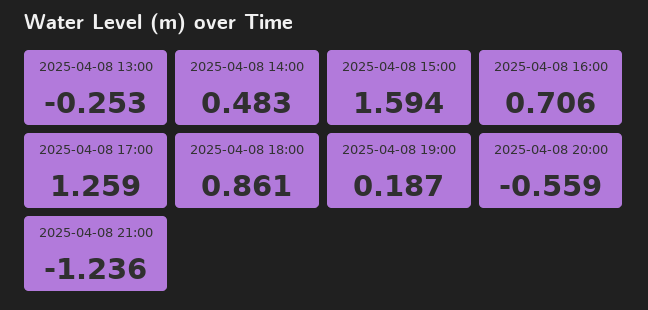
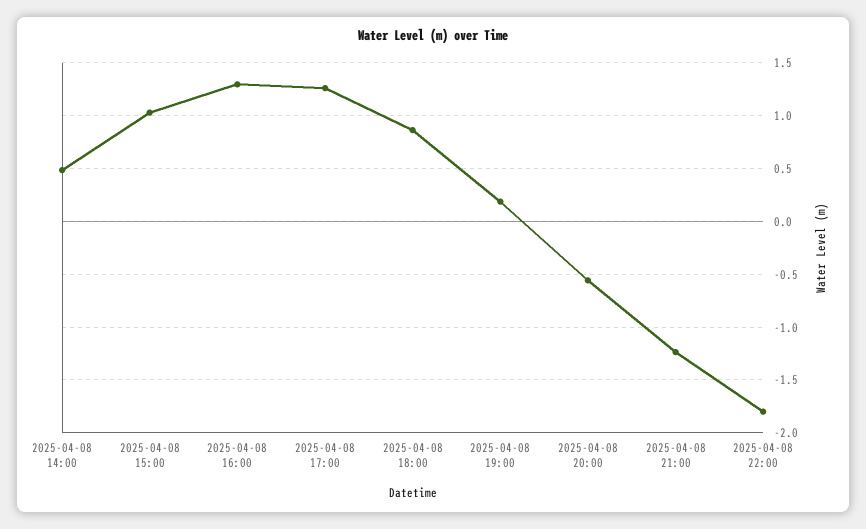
2025-04-08 13:00: -0.253 -> none
2025-04-08 15:00: 1.594 -> 1
2025-04-08 16:00: 0.706 -> 1.3
2025-04-08 22:00: none -> -1.8

